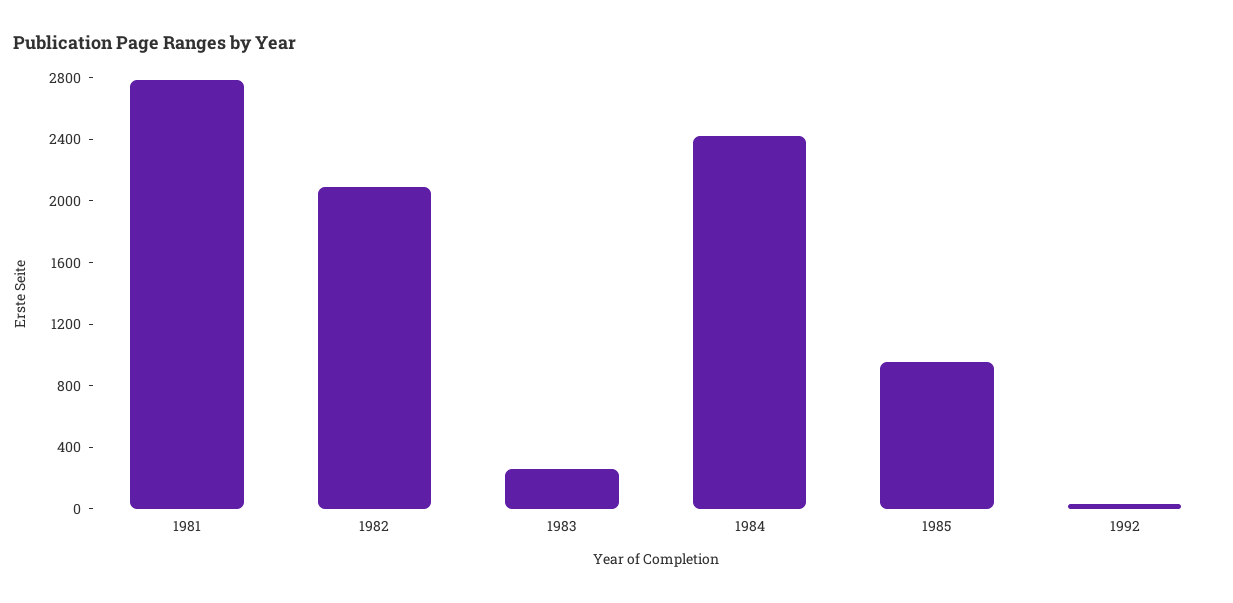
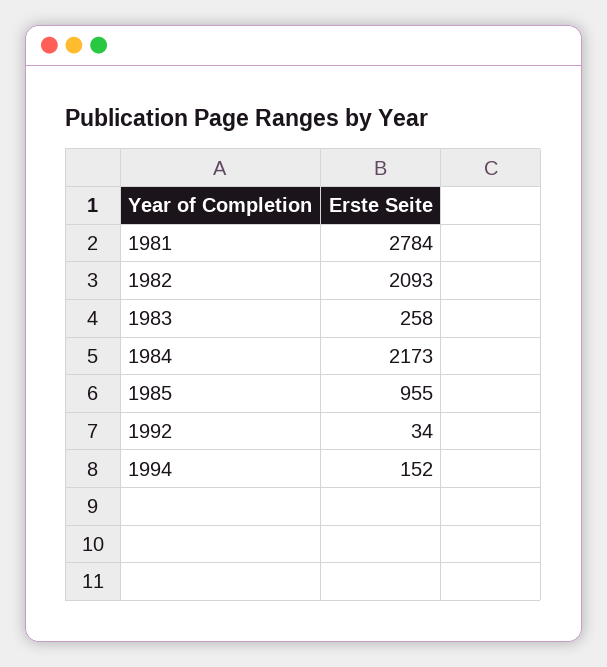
1984: 2400 -> 2173
1994: none -> 152

